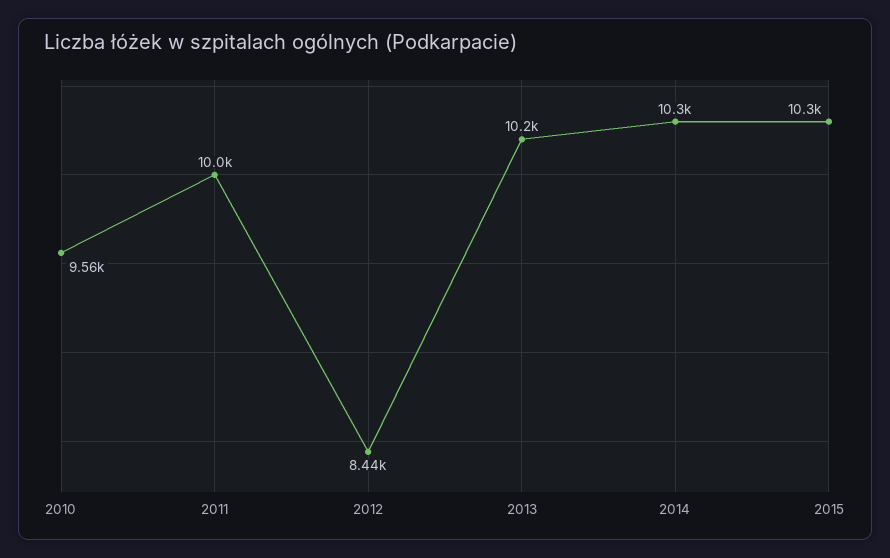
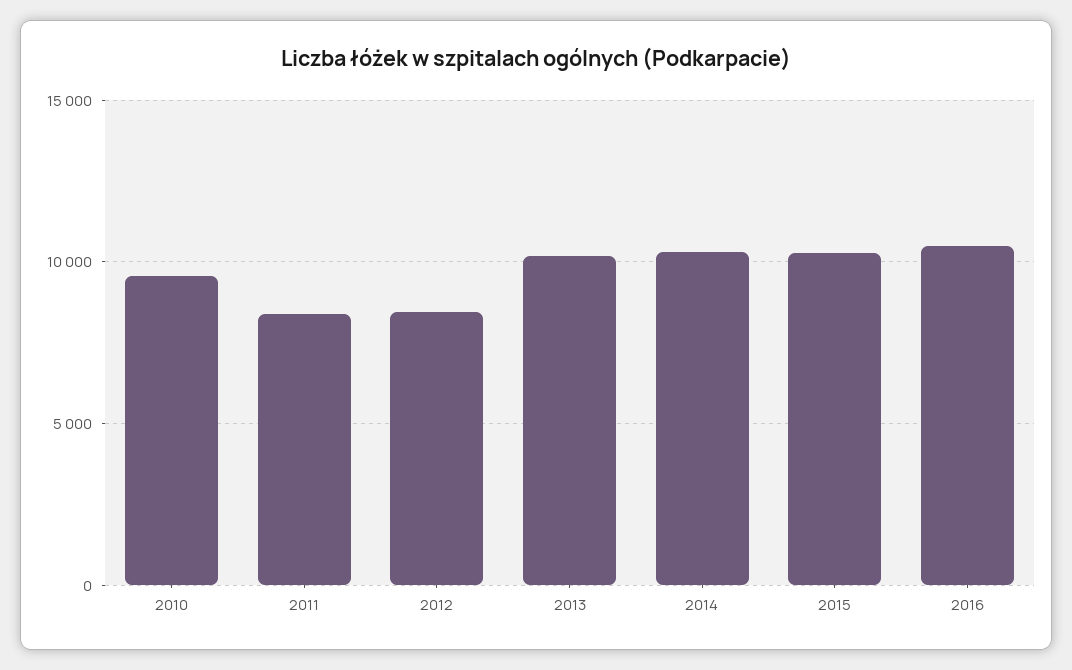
2011: 10000 -> 8500
2016: none -> 10500

